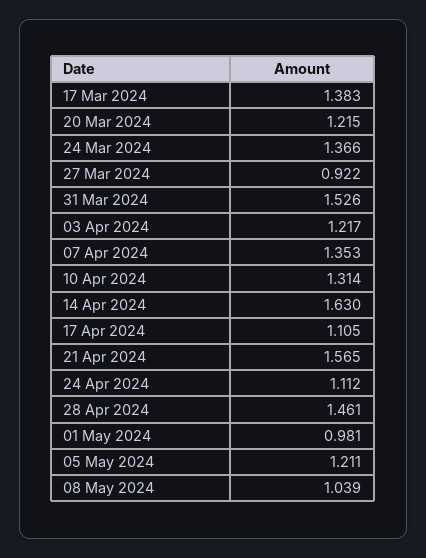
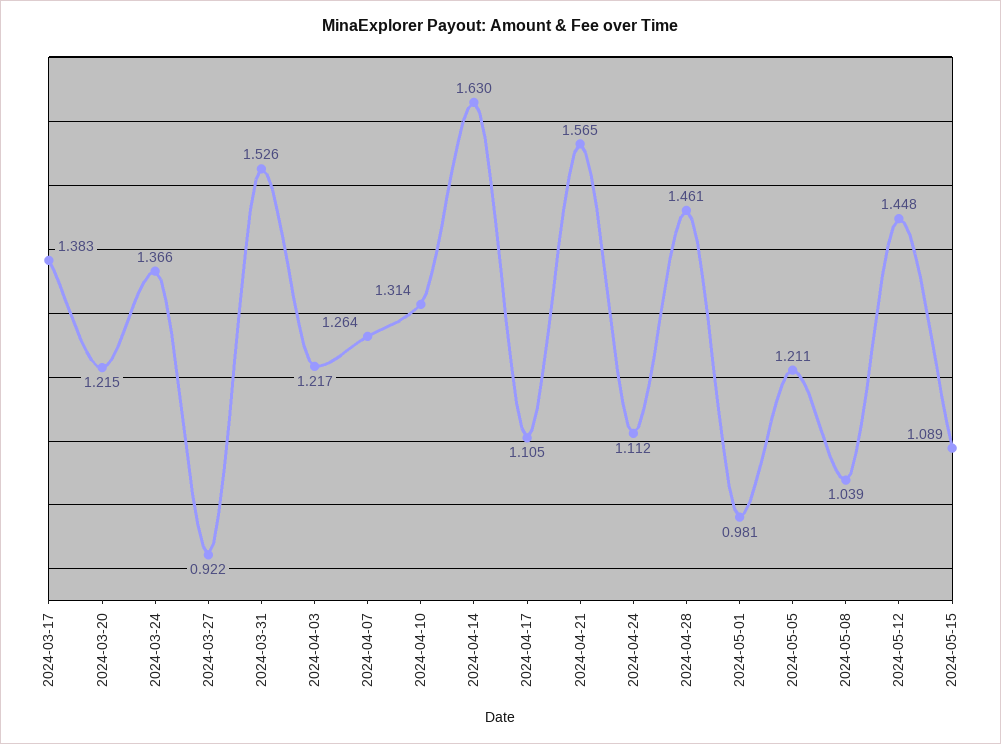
07 Apr 2024: 1.353 -> 1.264
2024-05-12: none -> 1.448
2024-05-15: none -> 1.089

